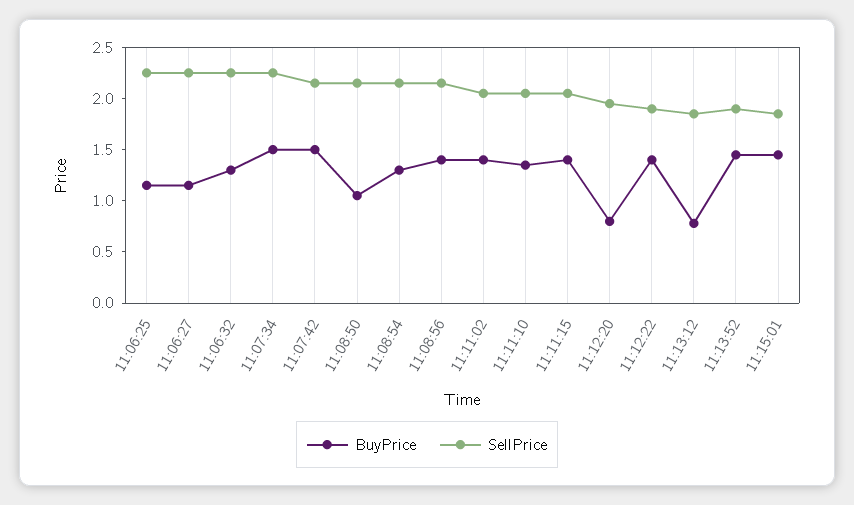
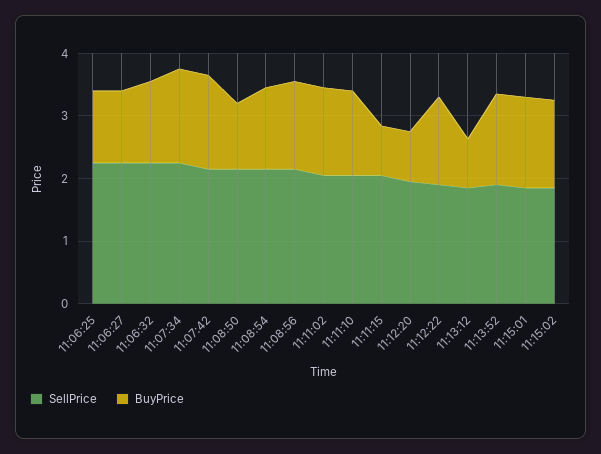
BuyPrice, 11:11:15: 1.4 -> 0.8
SellPrice, 11:15:02: none -> 1.8
BuyPrice, 11:15:02: none -> 1.4

